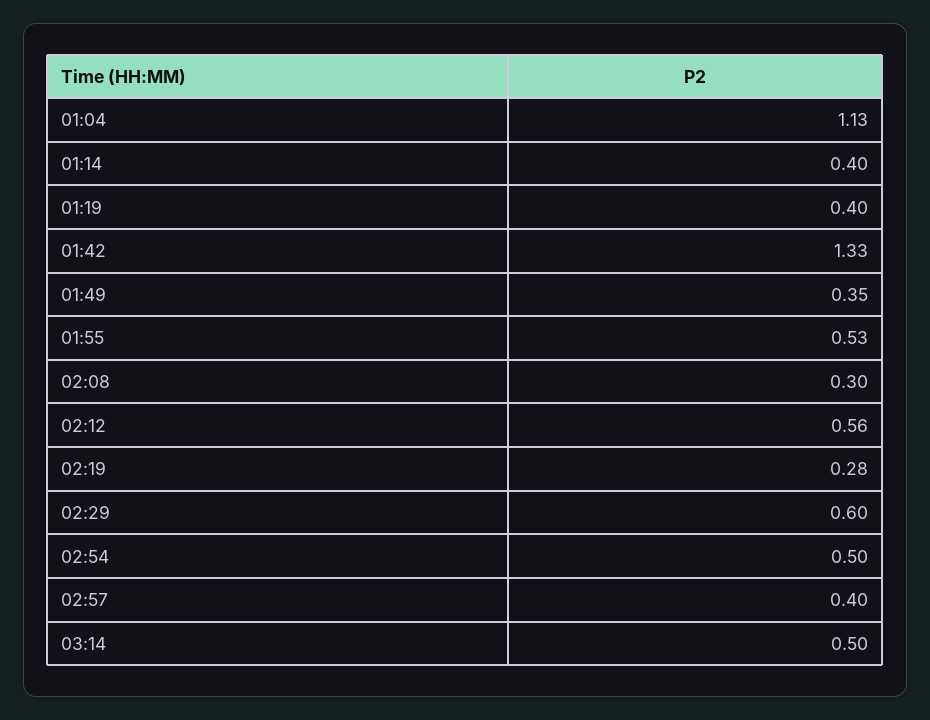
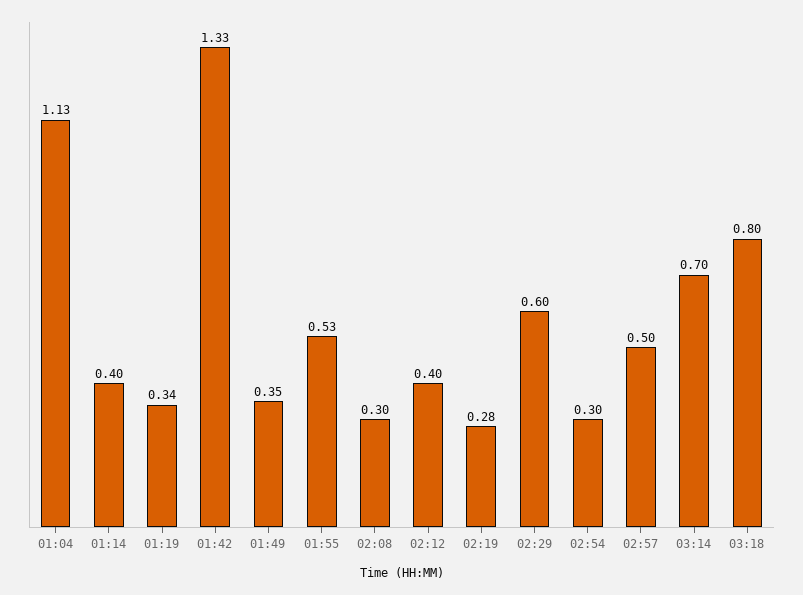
01:19: 0.4 -> 0.34
02:12: 0.56 -> 0.4
02:54: 0.5 -> 0.3
02:57: 0.4 -> 0.5
03:14: 0.5 -> 0.7
03:18: none -> 0.8

